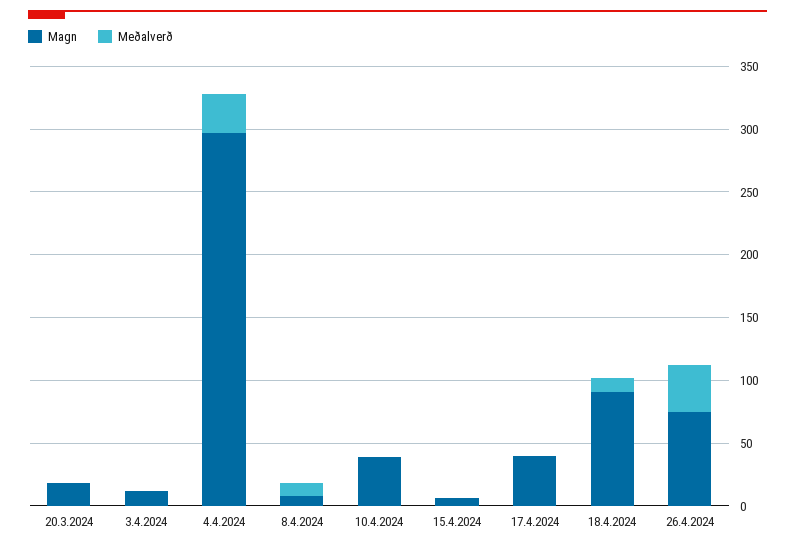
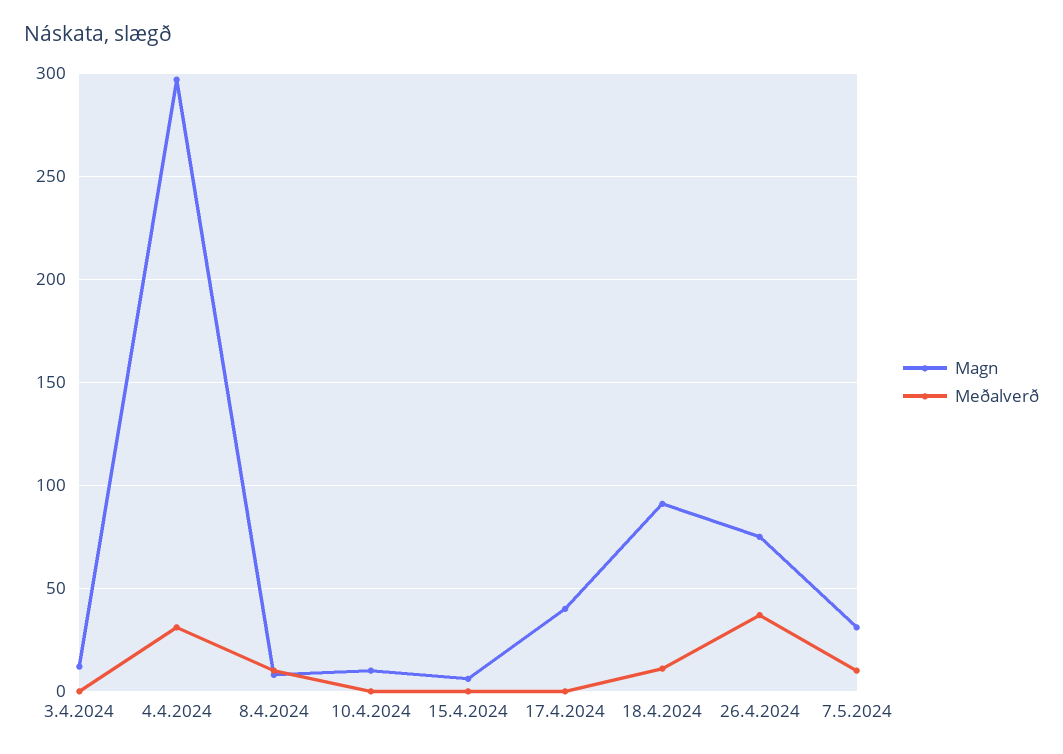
Magn, 20.3.2024: 20 -> none
Meðalverð, 20.3.2024: 0 -> none
Magn, 10.4.2024: 40 -> 10
Magn, 7.5.2024: none -> 30
Meðalverð, 7.5.2024: none -> 10

